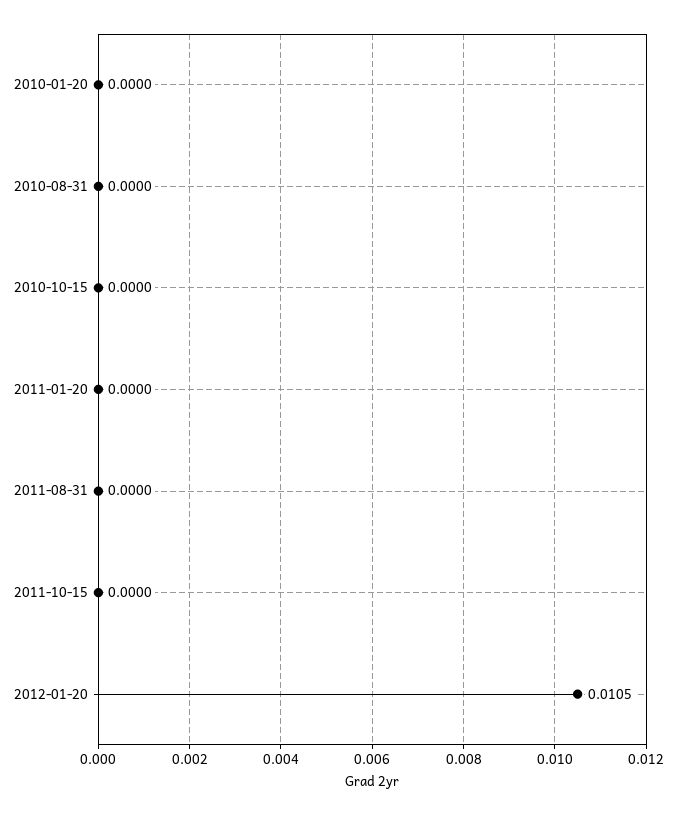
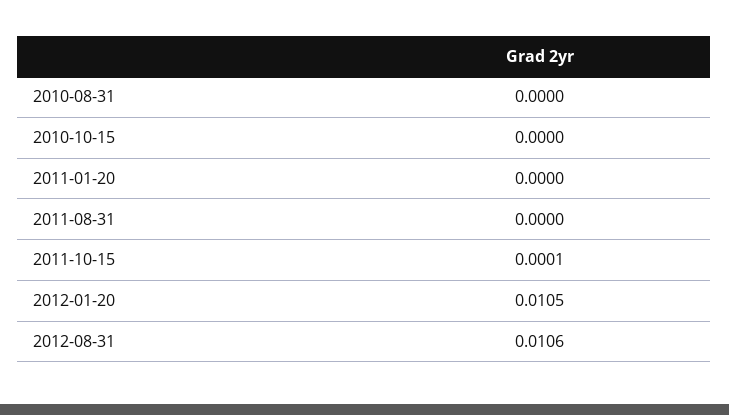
2010-01-20: 0 -> none
2011-10-15: 0 -> 0.0001
2012-08-31: none -> 0.0106

